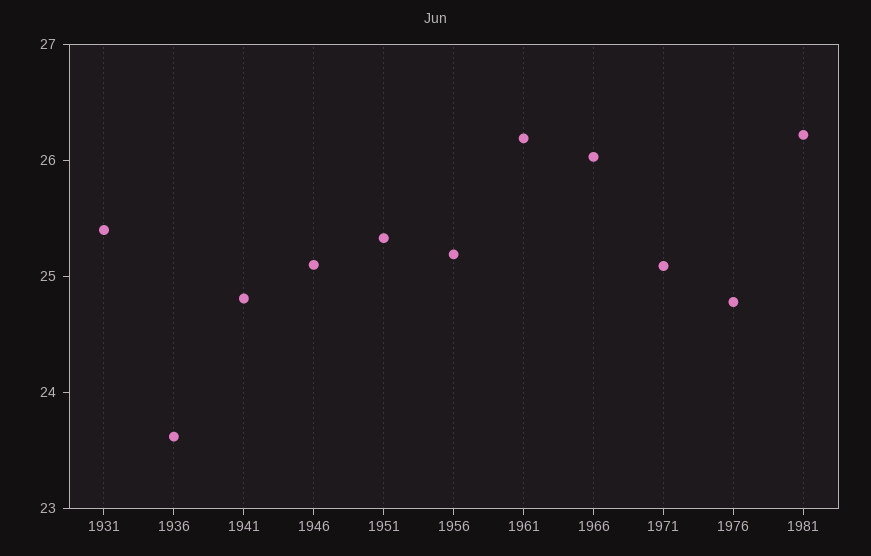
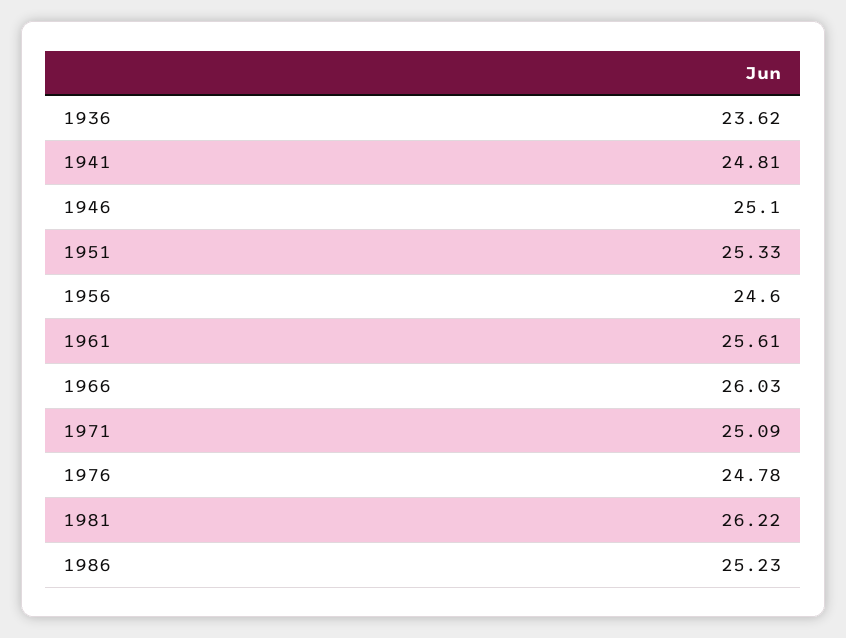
1931: 25.4 -> none
1956: 25.2 -> 24.6
1961: 26.2 -> 25.61
1986: none -> 25.23

